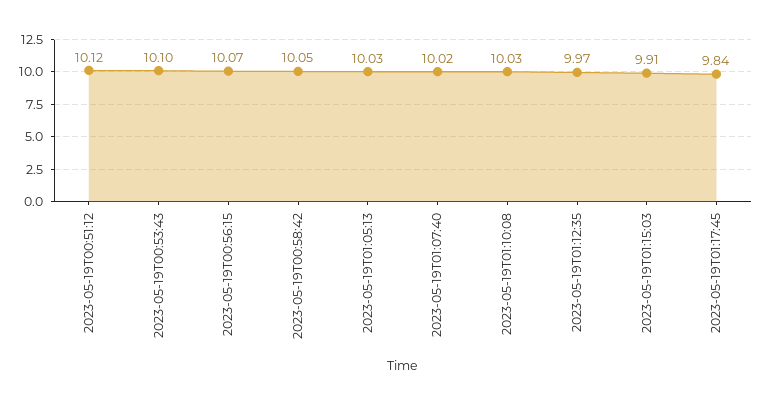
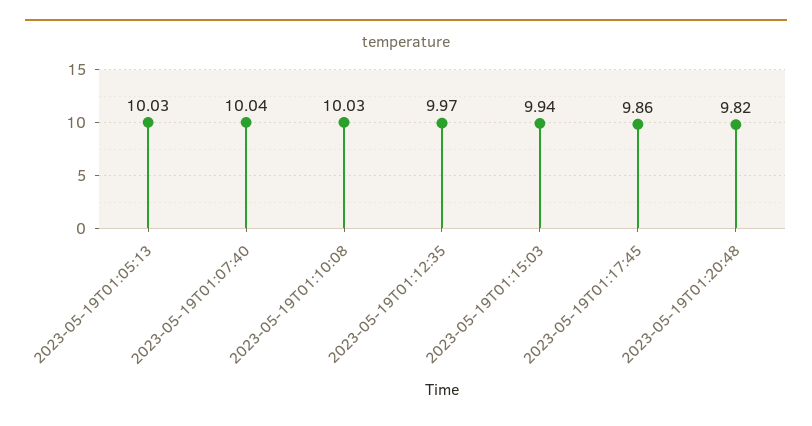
2023-05-19T00:51:12: 10.12 -> none
2023-05-19T00:53:43: 10.1 -> none
2023-05-19T00:56:15: 10.07 -> none
2023-05-19T00:58:42: 10.05 -> none
2023-05-19T01:07:40: 10.02 -> 10.04
2023-05-19T01:15:03: 9.91 -> 9.94
2023-05-19T01:17:45: 9.84 -> 9.86
2023-05-19T01:20:48: none -> 9.82

